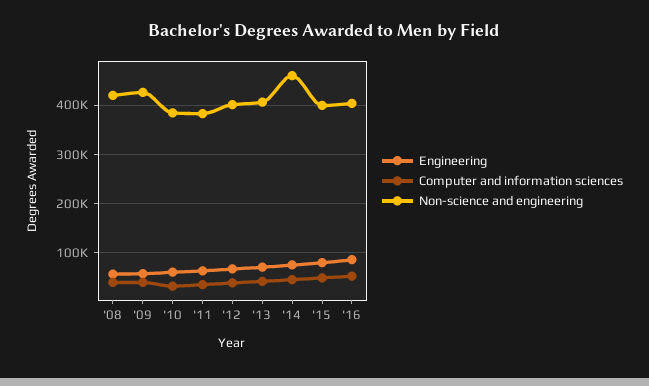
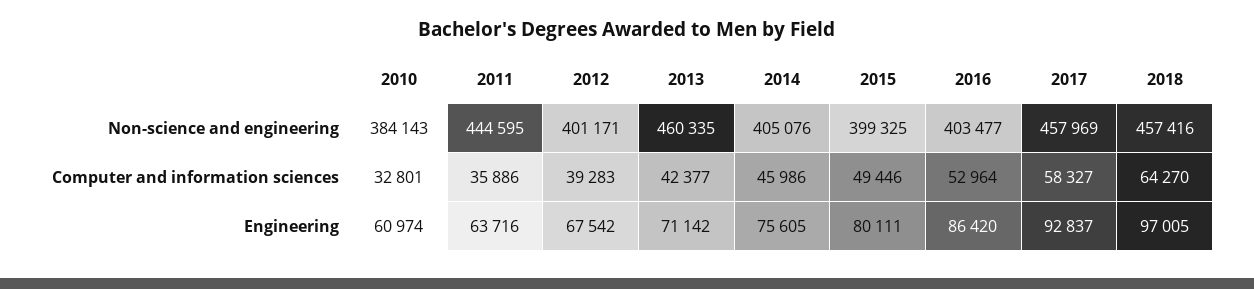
Engineering, '08: 60000 -> none
Computer and information sciences, '08: 40000 -> none
Non-science and engineering, '08: 420000 -> none
Engineering, '09: 60000 -> none
Computer and information sciences, '09: 40000 -> none
Non-science and engineering, '09: 420000 -> none
Non-science and engineering, '11: 380000 -> 444595
Non-science and engineering, '13: 400000 -> 460335
Non-science and engineering, '14: 460000 -> 405076
Non-science and engineering, 2017: none -> 457969
Non-science and engineering, 2018: none -> 457416
Computer and information sciences, 2017: none -> 58327
Computer and information sciences, 2018: none -> 64270
Engineering, 2017: none -> 92837
Engineering, 2018: none -> 97005

